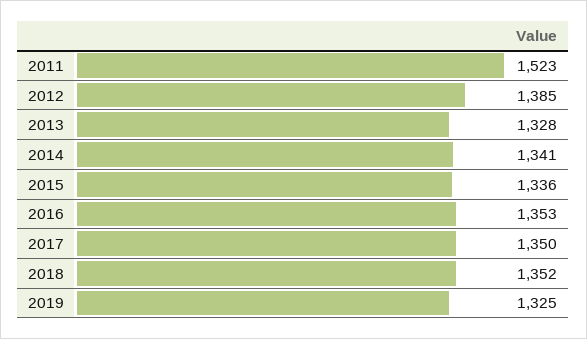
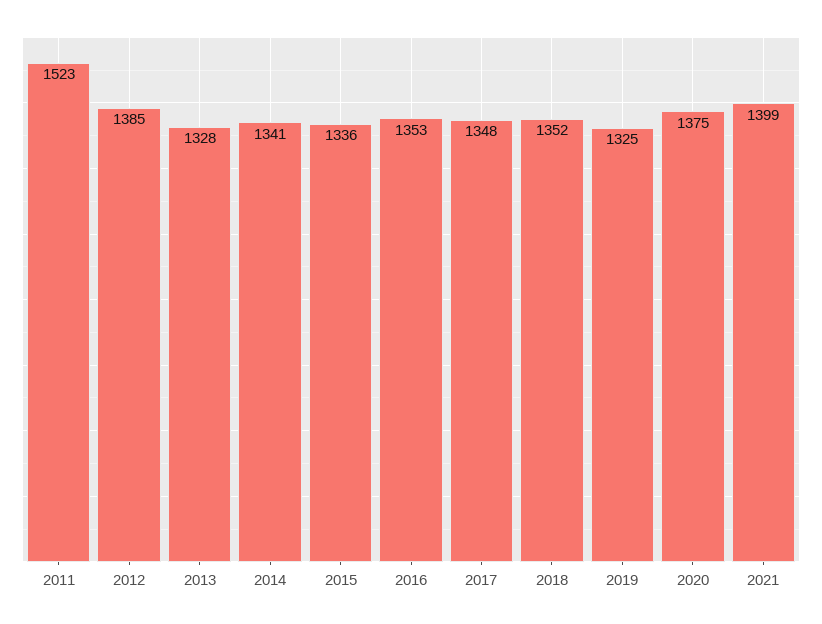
2017: 1350 -> 1348
2020: none -> 1375
2021: none -> 1399

